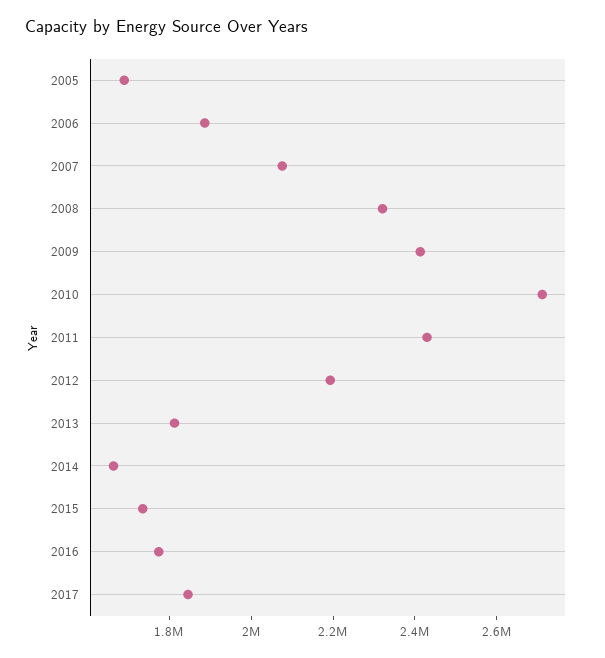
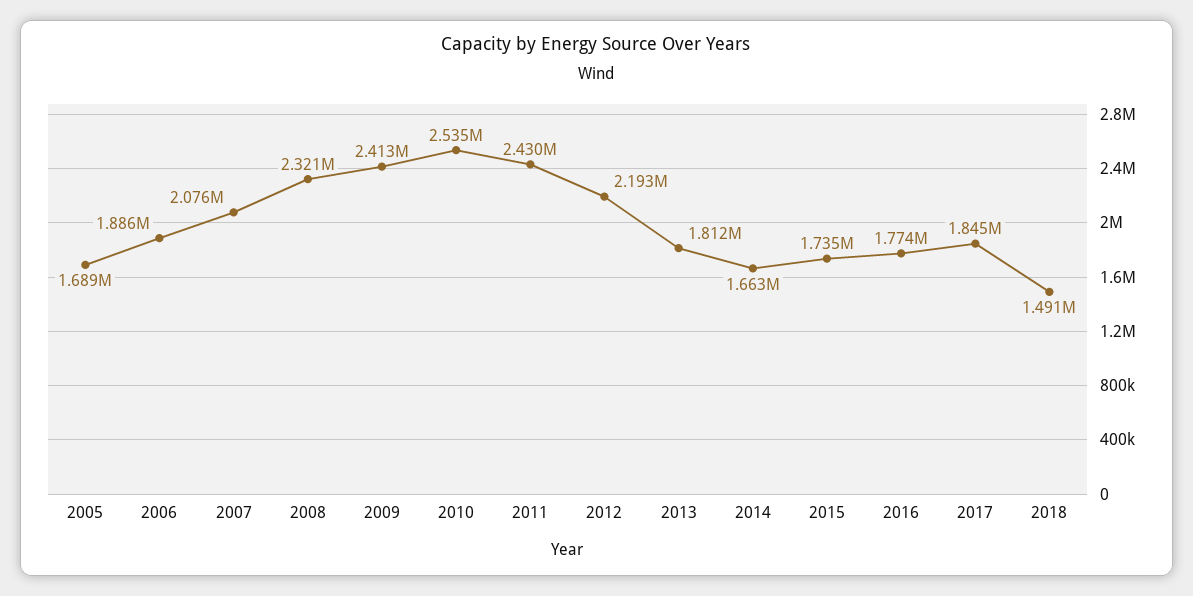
2010: 2700000 -> 2535000
2018: none -> 1491000

